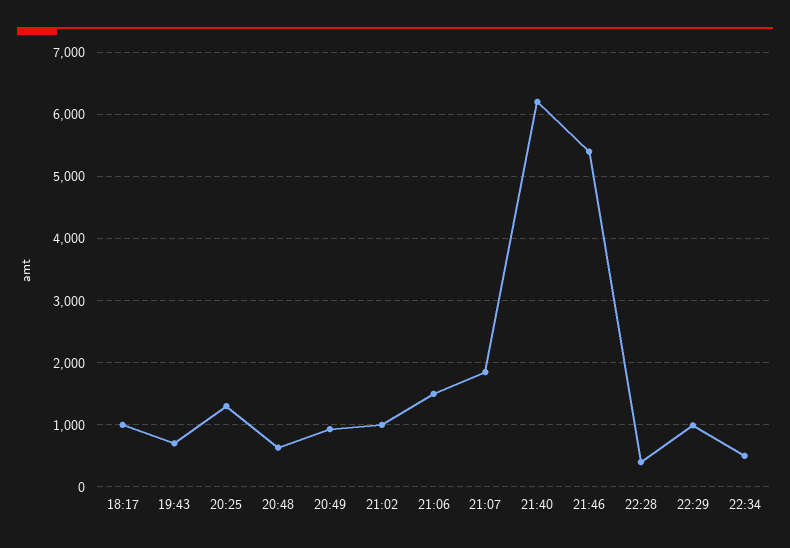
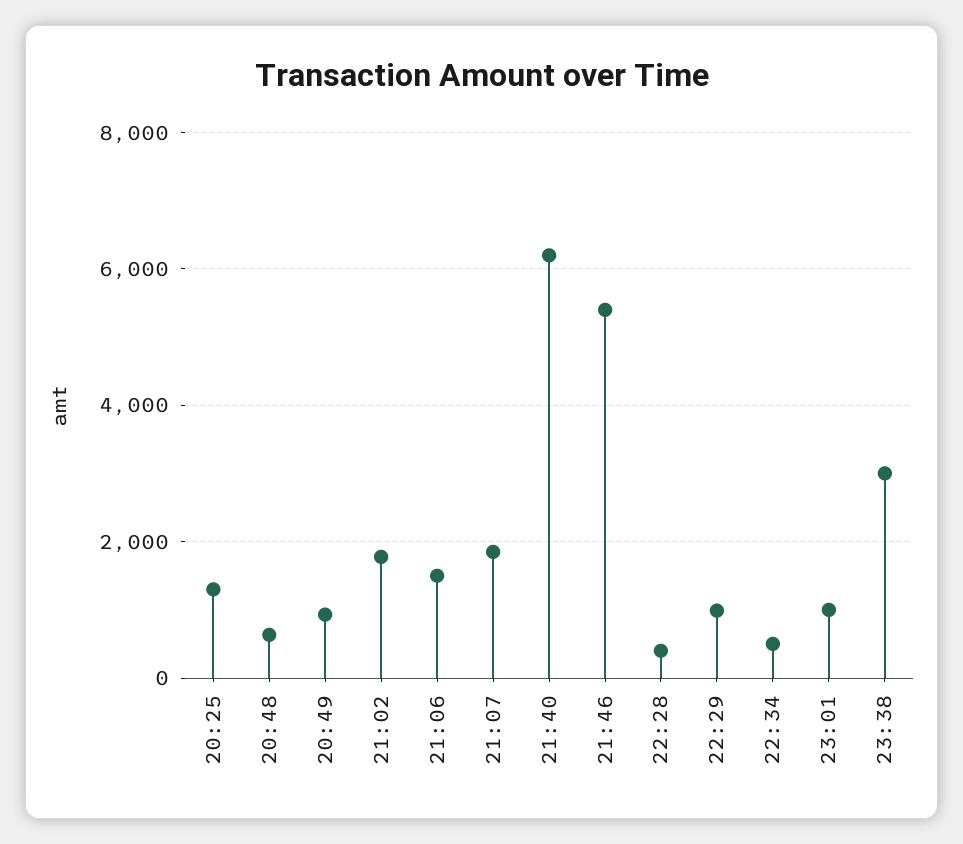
18:17: 1000 -> none
19:43: 700 -> none
21:02: 1000 -> 1800
23:01: none -> 1000
23:38: none -> 3000

